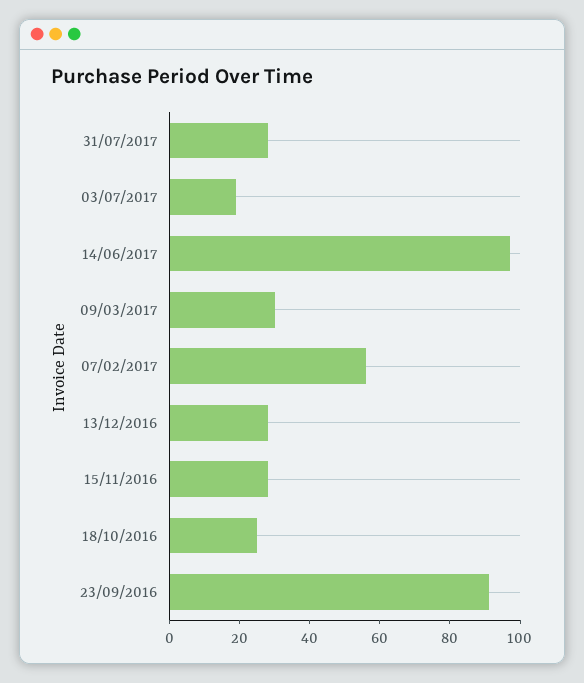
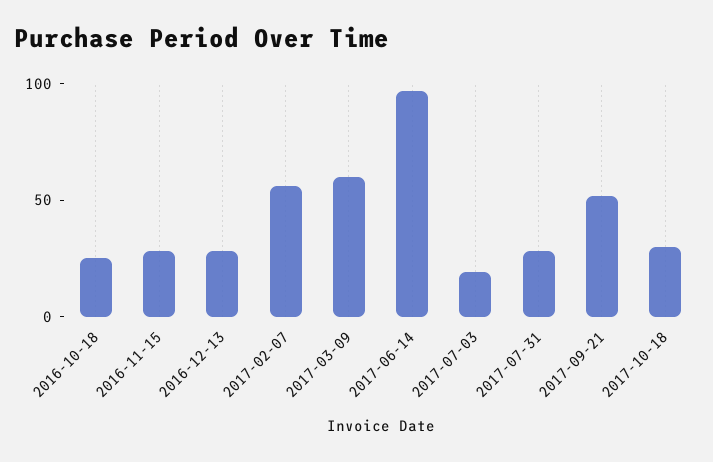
09/03/2017: 30 -> 60
23/09/2016: 90 -> none
2017-09-21: none -> 50
2017-10-18: none -> 30

